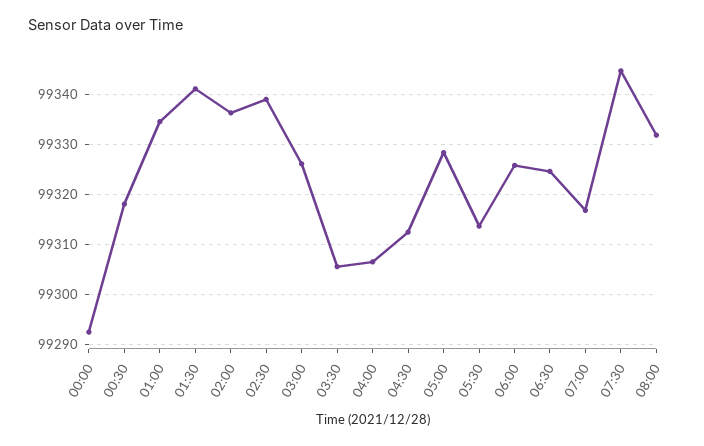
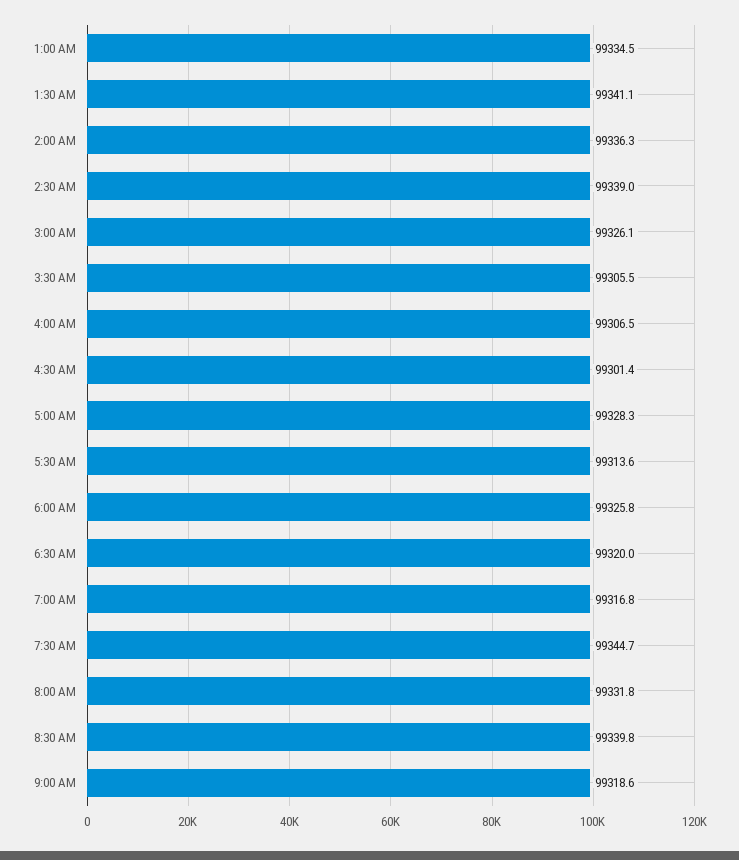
00:00: 99292 -> none
00:30: 99318 -> none
04:30: 99312 -> 99301.4
06:30: 99324 -> 99320
8:30 AM: none -> 99339.8
9:00 AM: none -> 99318.6

